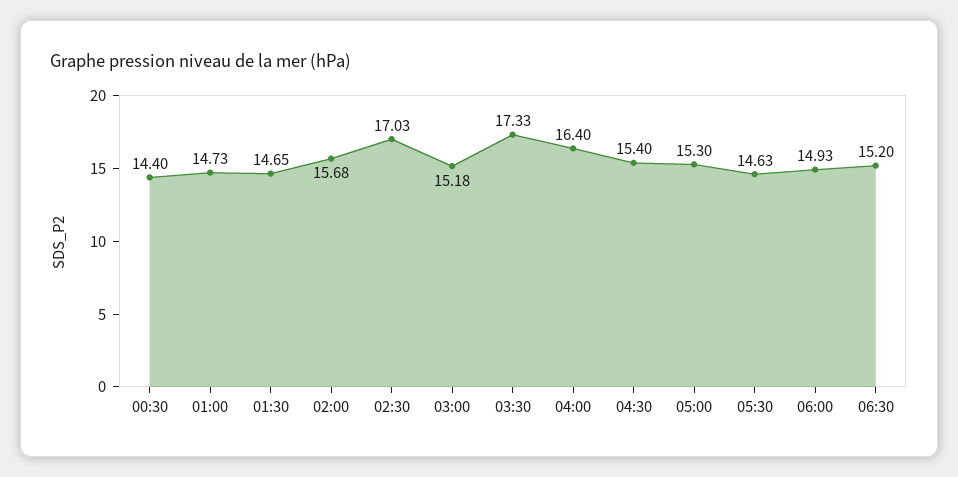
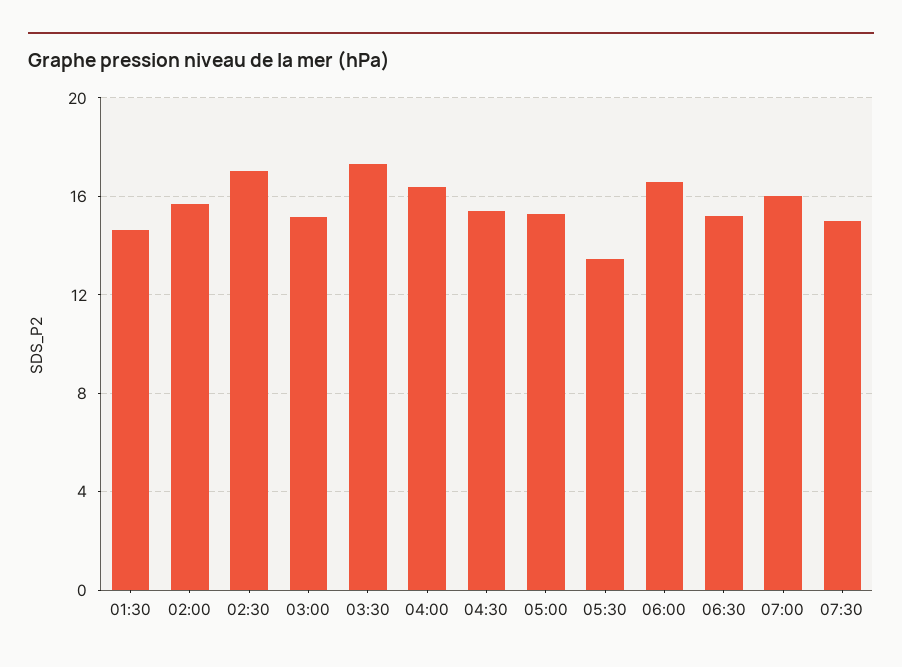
00:30: 14.4 -> none
01:00: 14.73 -> none
05:30: 14.63 -> 13.5
06:00: 14.93 -> 16.5
07:00: none -> 16
07:30: none -> 15

